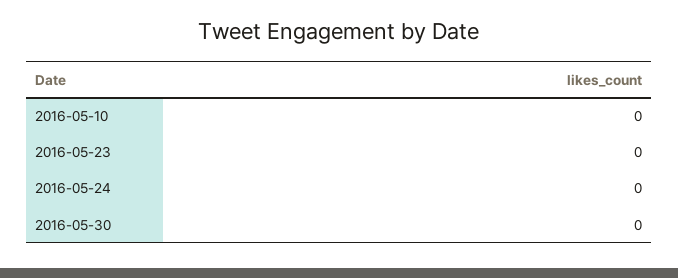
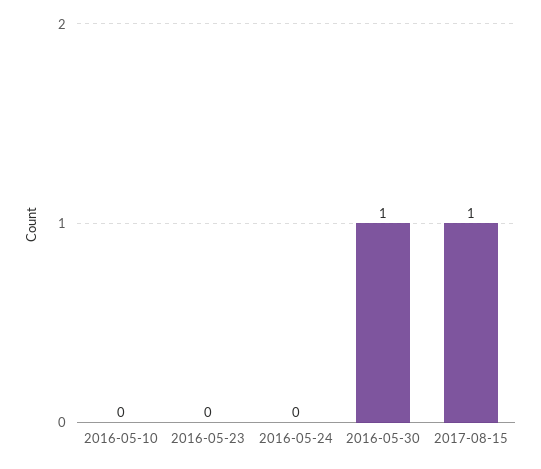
2016-05-30: 0 -> 1
2017-08-15: none -> 1

